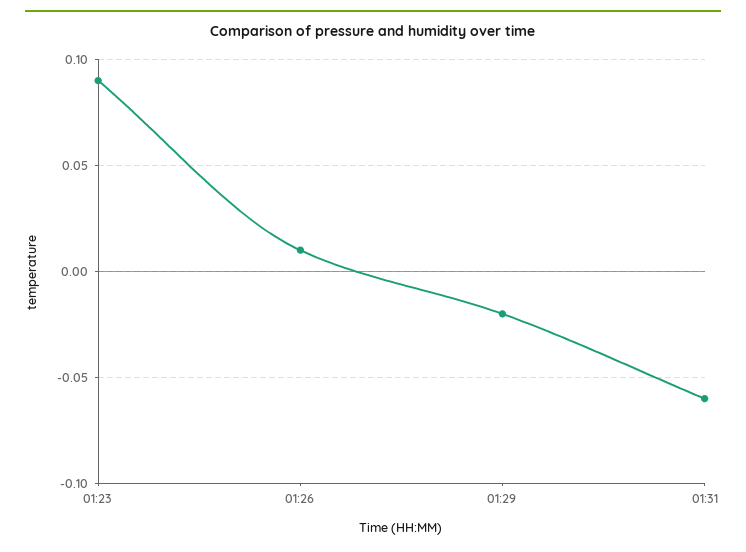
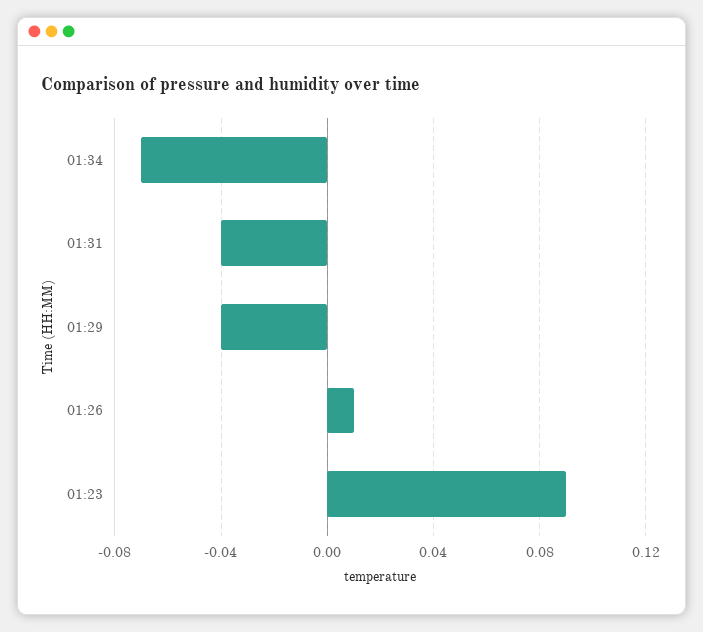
01:29: -0.02 -> -0.04
01:31: -0.06 -> -0.04
01:34: none -> -0.07

